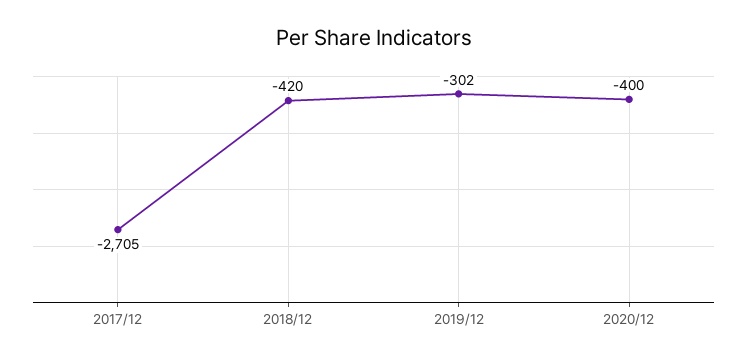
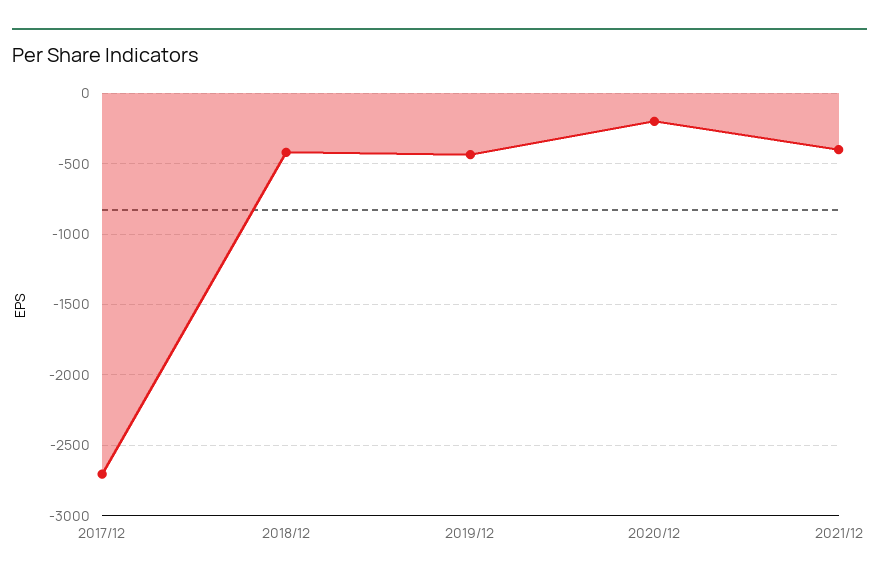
2019/12: -302 -> -450
2020/12: -400 -> -200
2021/12: none -> -400

